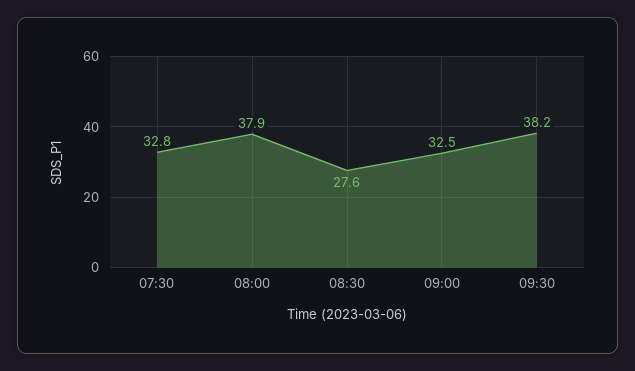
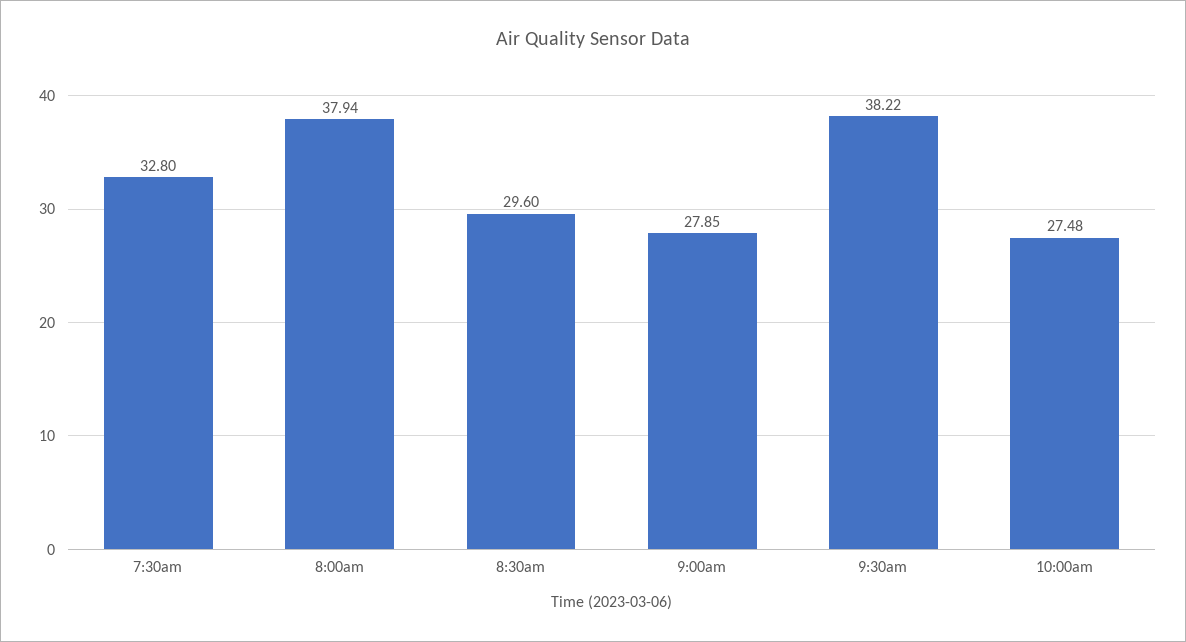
08:30: 27.6 -> 29.6
09:00: 32.5 -> 27.85
10:00am: none -> 27.48

